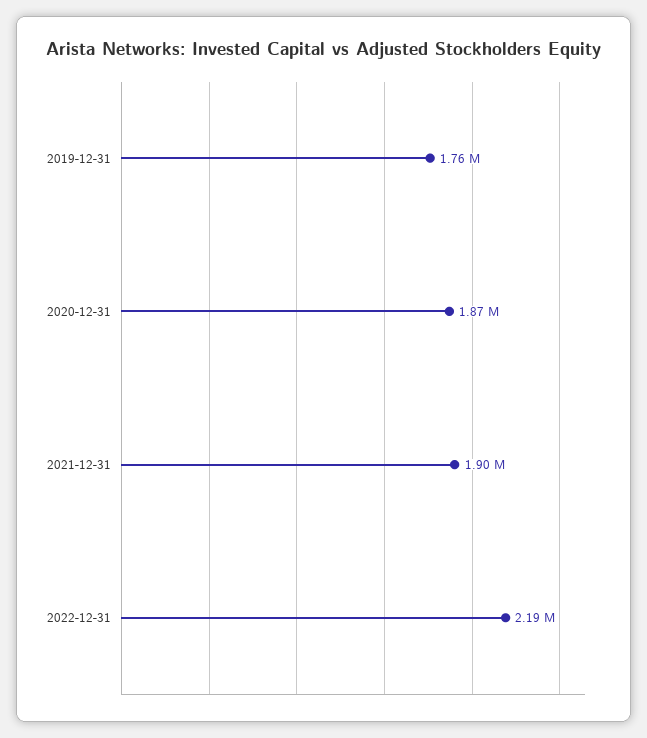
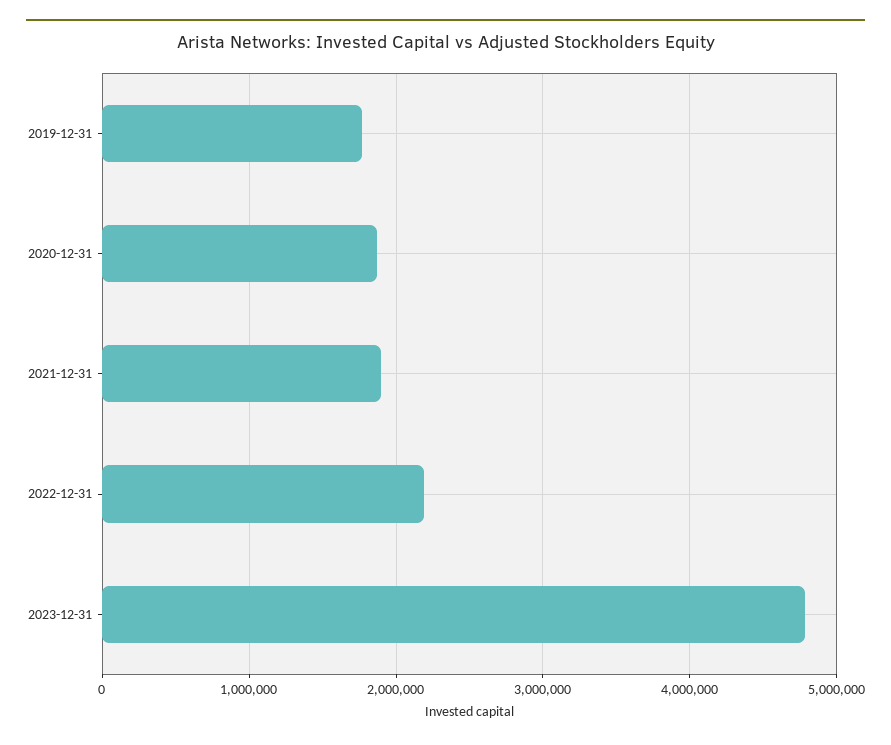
2023-12-31: none -> 4800000

